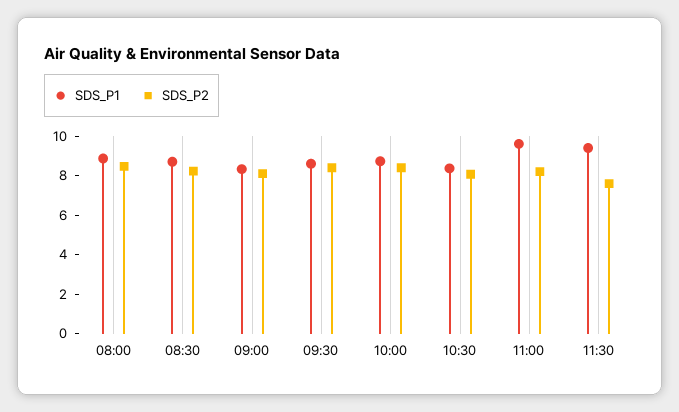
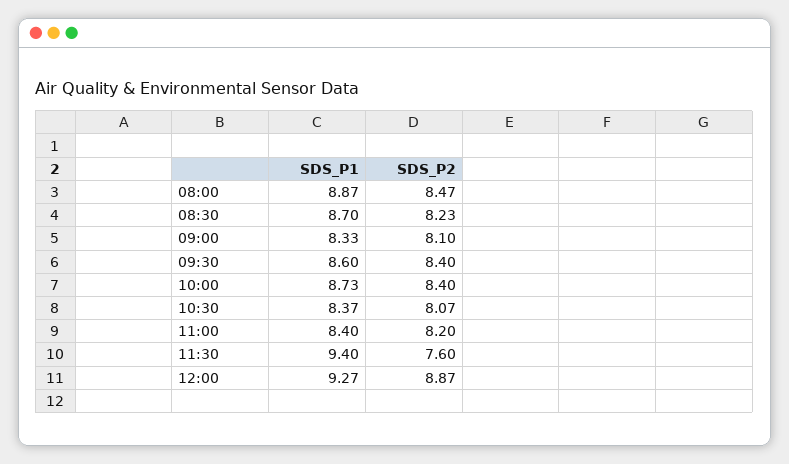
SDS_P1, 11:00: 9.5 -> 8.4
SDS_P1, 12:00: none -> 9.27
SDS_P2, 12:00: none -> 8.87

